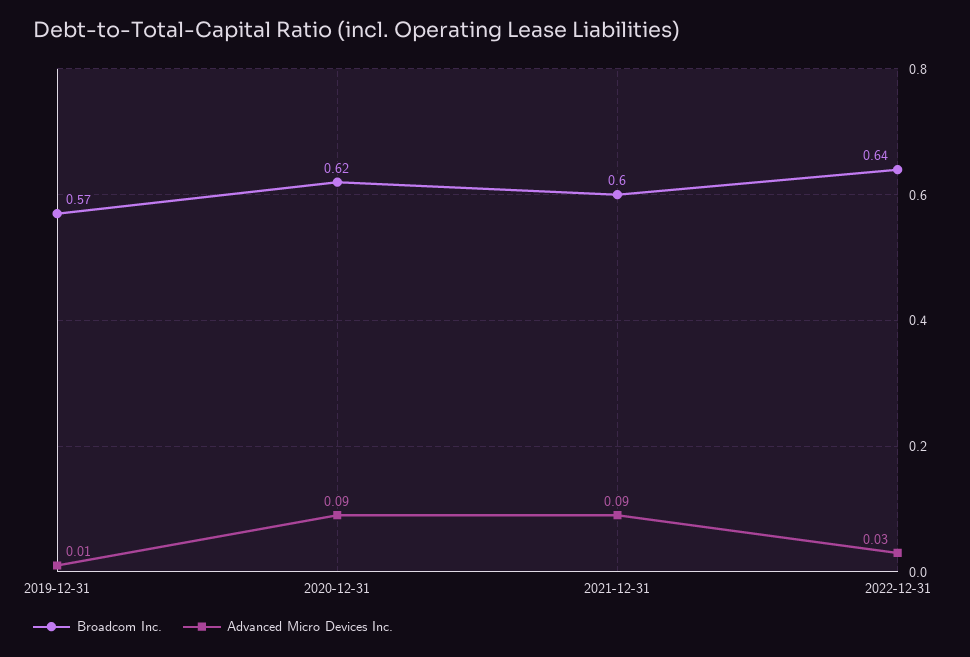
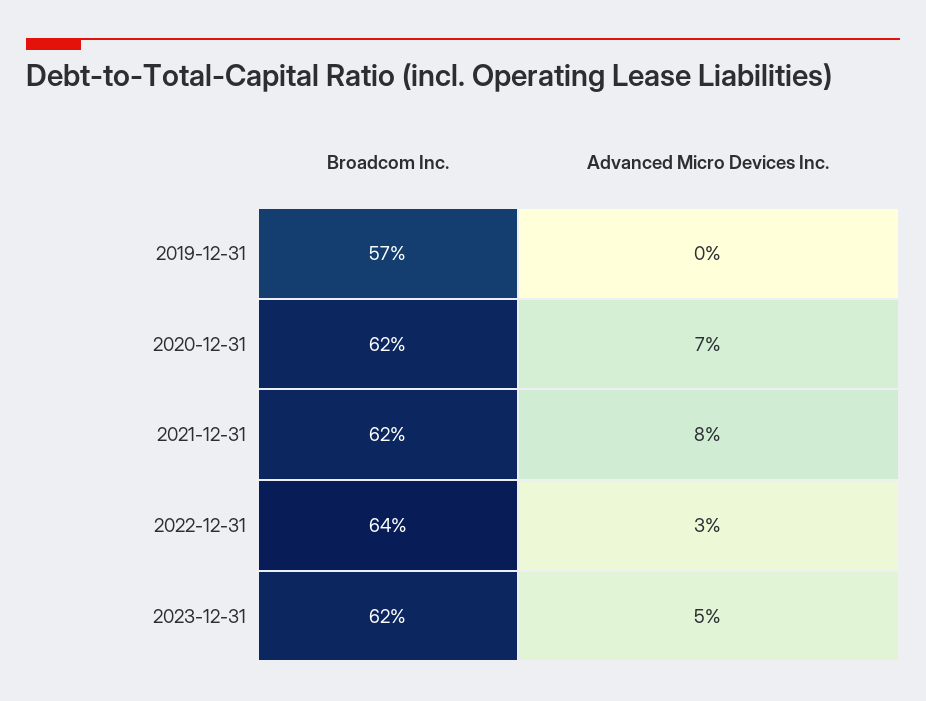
Advanced Micro Devices Inc., 2019-12-31: 0.01 -> 0
Advanced Micro Devices Inc., 2020-12-31: 0.09 -> 0.07
Broadcom Inc., 2021-12-31: 0.6 -> 0.62
Advanced Micro Devices Inc., 2021-12-31: 0.09 -> 0.08
Broadcom Inc., 2023-12-31: none -> 0.62
Advanced Micro Devices Inc., 2023-12-31: none -> 0.05

